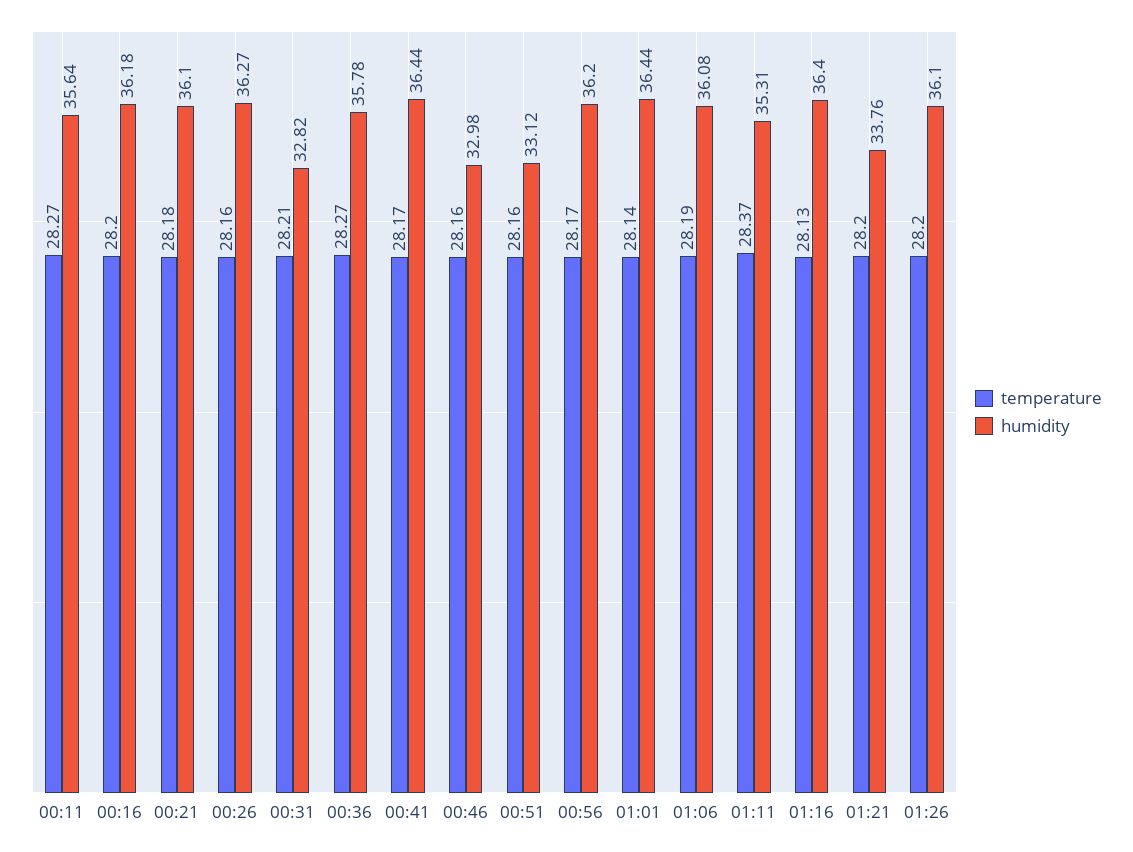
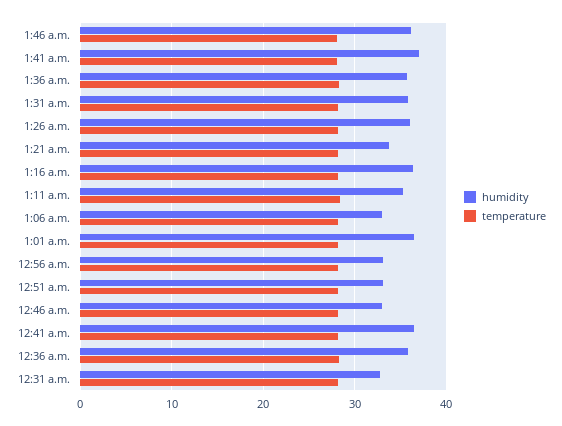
temperature, 00:11: 28.27 -> none
humidity, 00:11: 35.64 -> none
temperature, 00:16: 28.2 -> none
humidity, 00:16: 36.18 -> none
temperature, 00:21: 28.18 -> none
humidity, 00:21: 36.1 -> none
temperature, 00:26: 28.16 -> none
humidity, 00:26: 36.27 -> none
humidity, 00:56: 36.2 -> 33
humidity, 01:06: 36.08 -> 33
humidity, 1:46 a.m.: none -> 36
temperature, 1:46 a.m.: none -> 28
humidity, 1:41 a.m.: none -> 37
temperature, 1:41 a.m.: none -> 28
humidity, 1:36 a.m.: none -> 36
temperature, 1:36 a.m.: none -> 28
humidity, 1:31 a.m.: none -> 36
temperature, 1:31 a.m.: none -> 28

